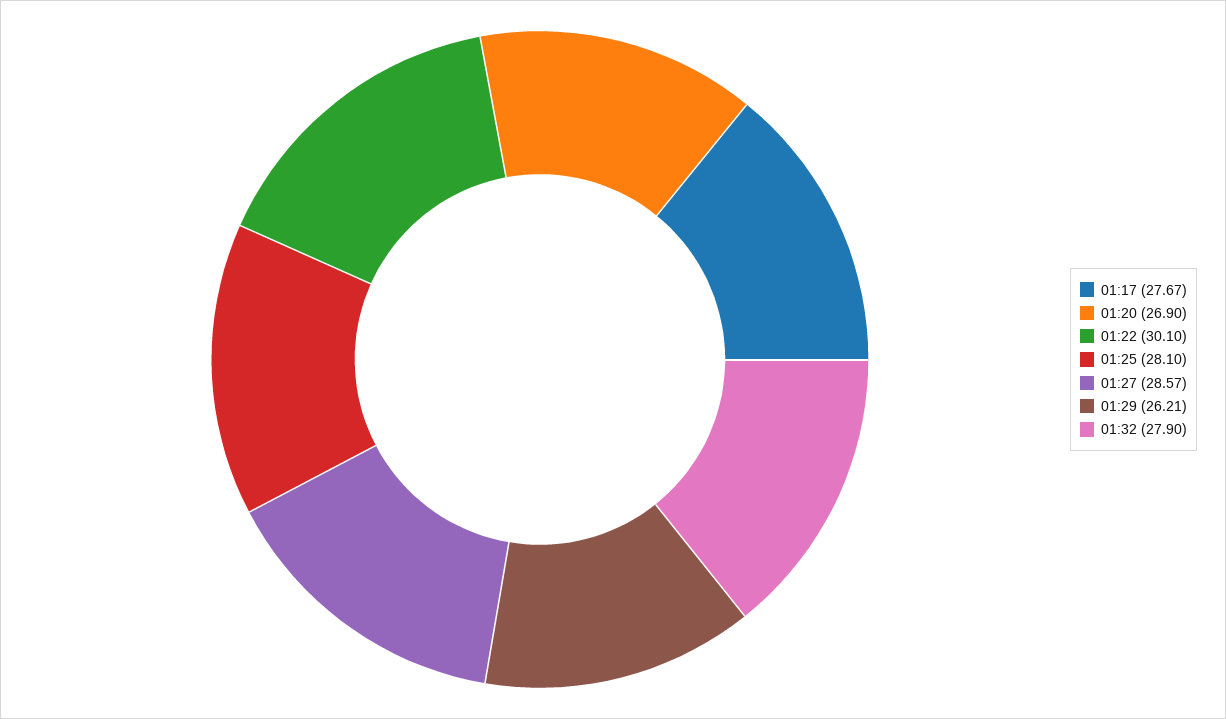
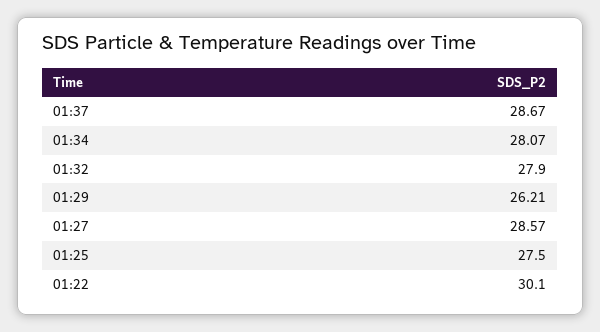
01:17: 27.67 -> none
01:20: 26.9 -> none
01:25: 28.1 -> 27.5
01:37: none -> 28.67
01:34: none -> 28.07

